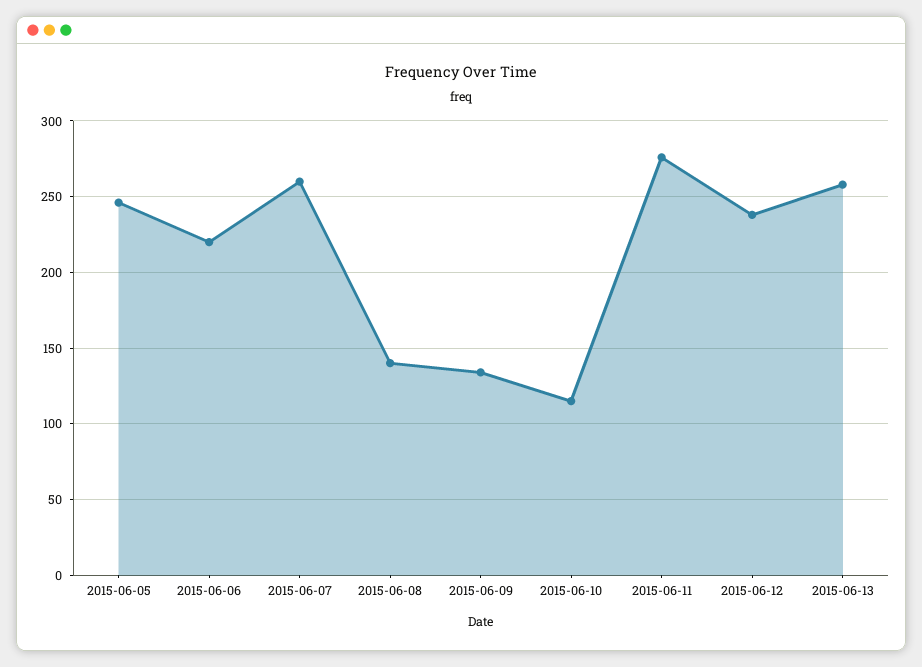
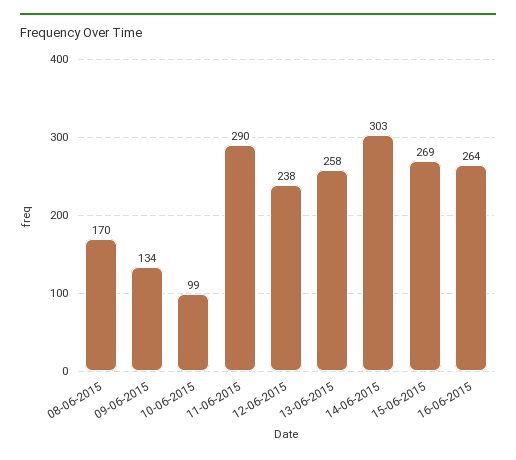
2015-06-05: 245 -> none
2015-06-06: 220 -> none
2015-06-07: 260 -> none
2015-06-08: 140 -> 170
2015-06-10: 115 -> 99
2015-06-11: 275 -> 290
14-06-2015: none -> 303
15-06-2015: none -> 269
16-06-2015: none -> 264

